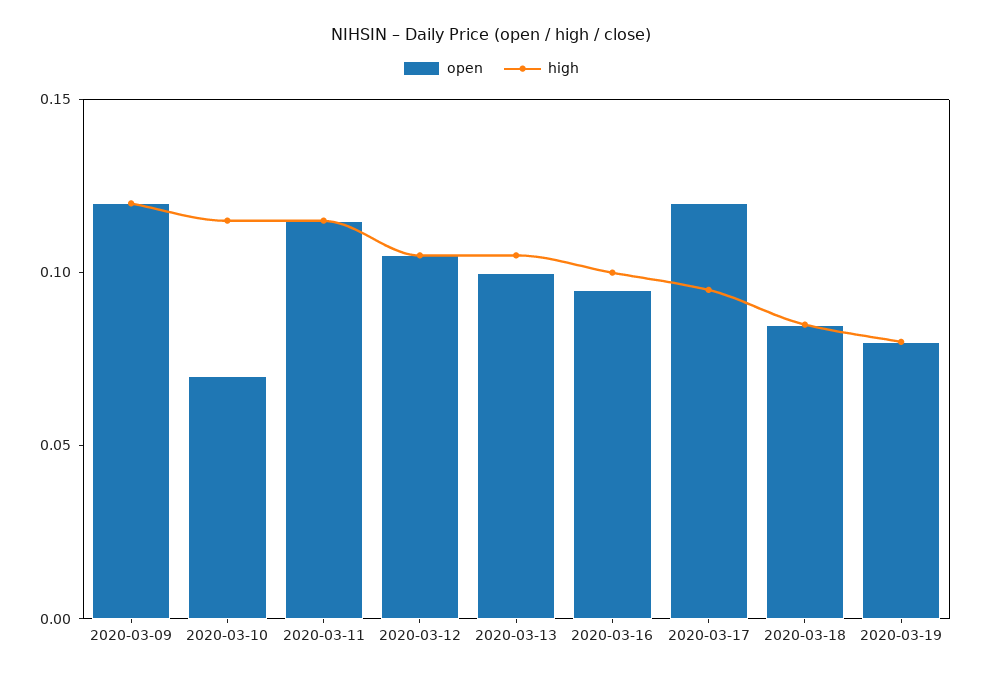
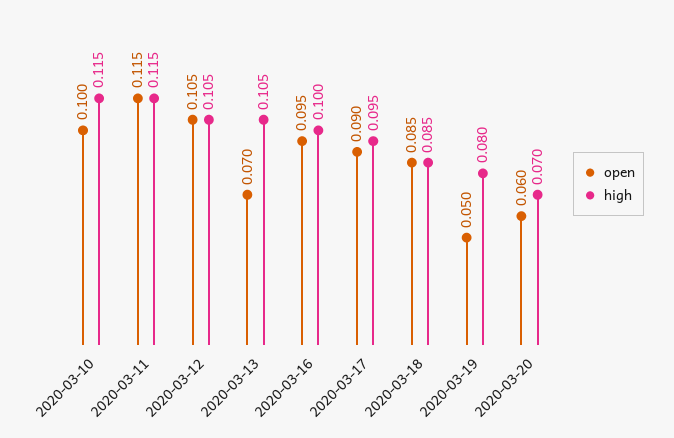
open, 2020-03-09: 0.12 -> none
high, 2020-03-09: 0.12 -> none
open, 2020-03-10: 0.07 -> 0.1
open, 2020-03-13: 0.1 -> 0.07
open, 2020-03-17: 0.12 -> 0.09
open, 2020-03-19: 0.08 -> 0.05
open, 2020-03-20: none -> 0.06
high, 2020-03-20: none -> 0.07

